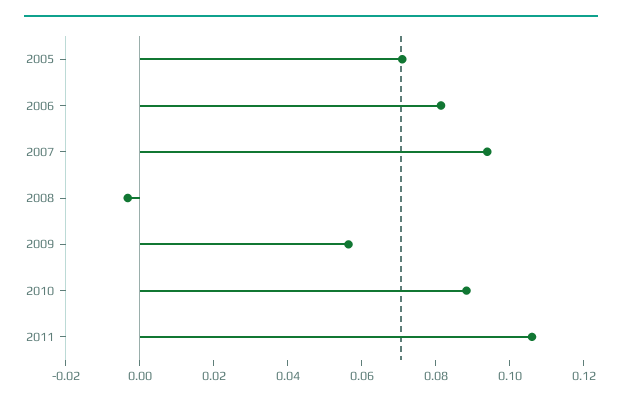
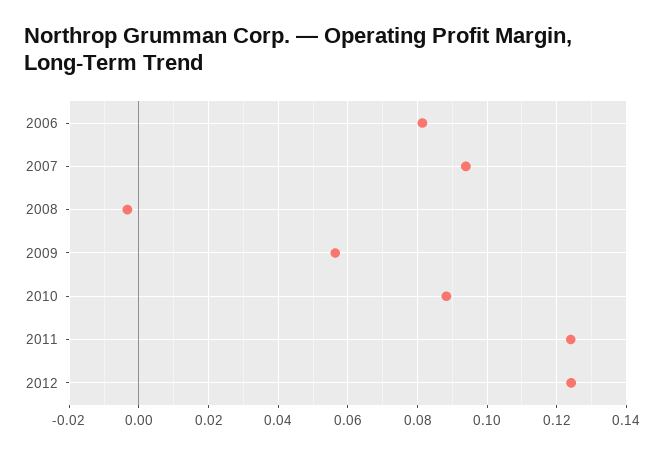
2005: 0.07 -> none
2011: 0.105 -> 0.124
2012: none -> 0.124

